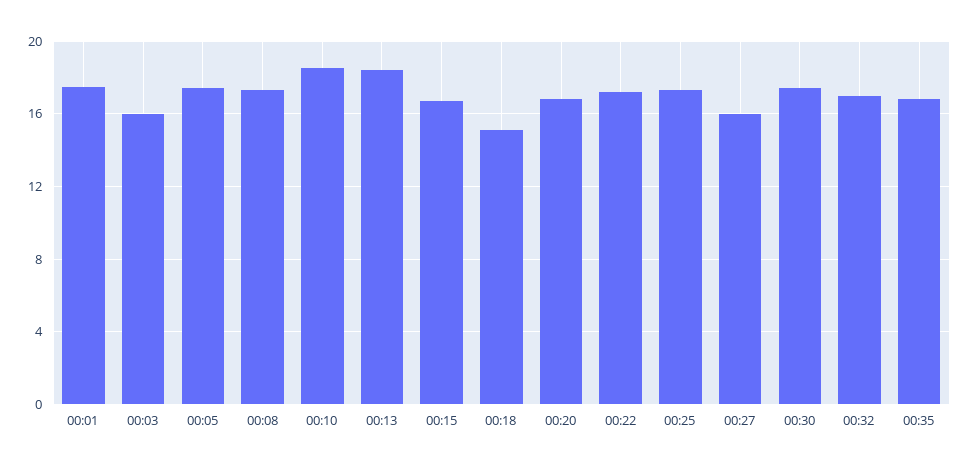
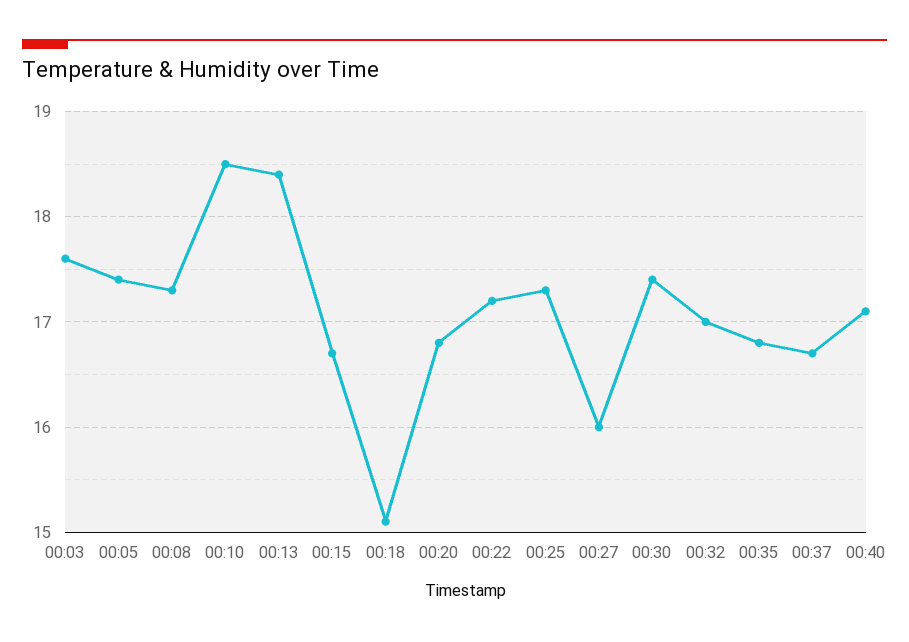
00:01: 17.5 -> none
00:03: 16 -> 17.6
00:37: none -> 16.7
00:40: none -> 17.1

